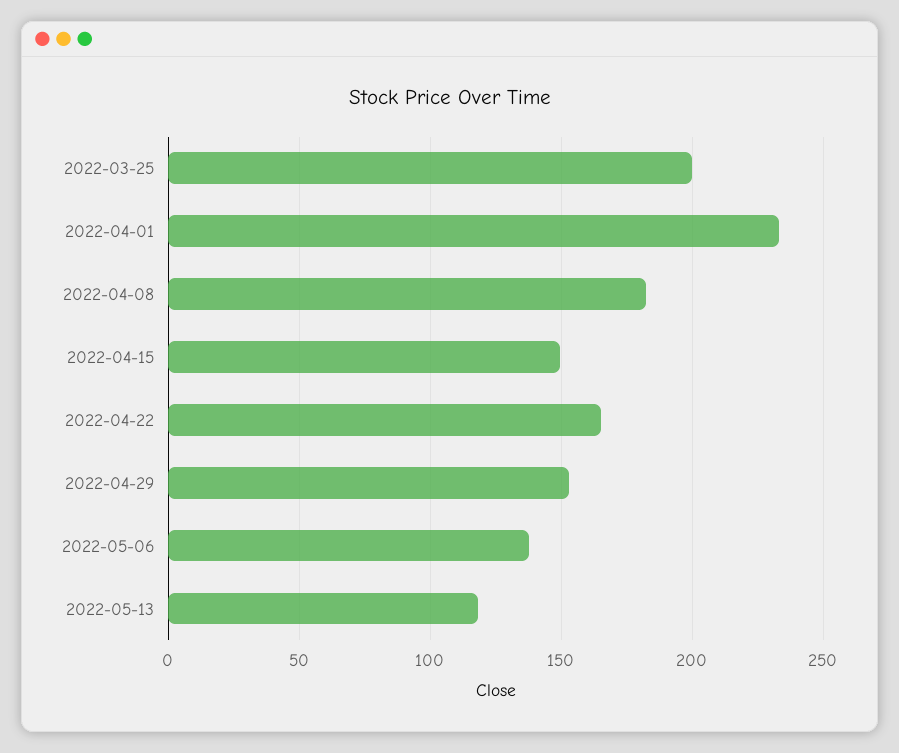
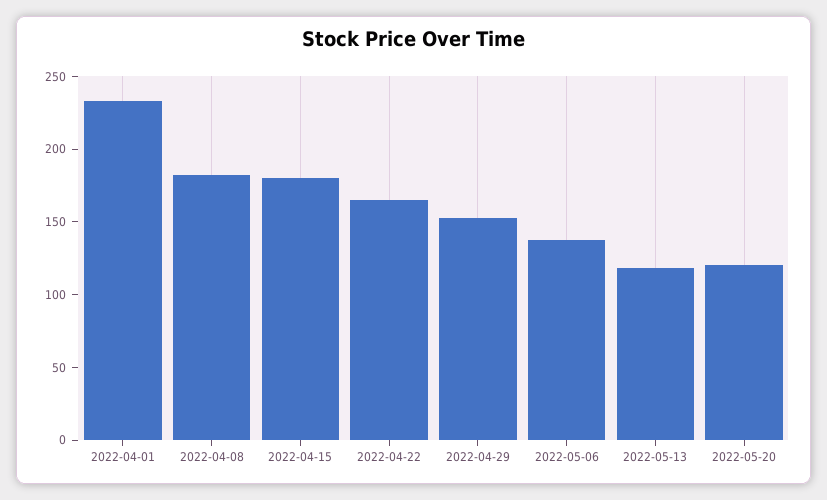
2022-03-25: 200 -> none
2022-04-15: 150 -> 180
2022-05-20: none -> 120

